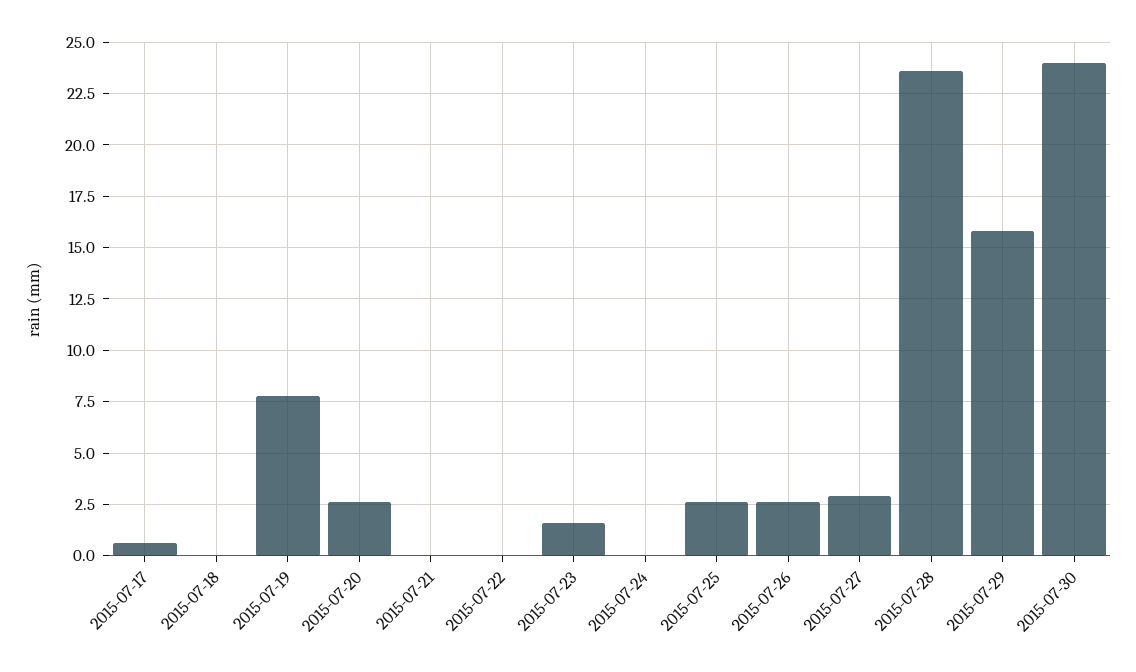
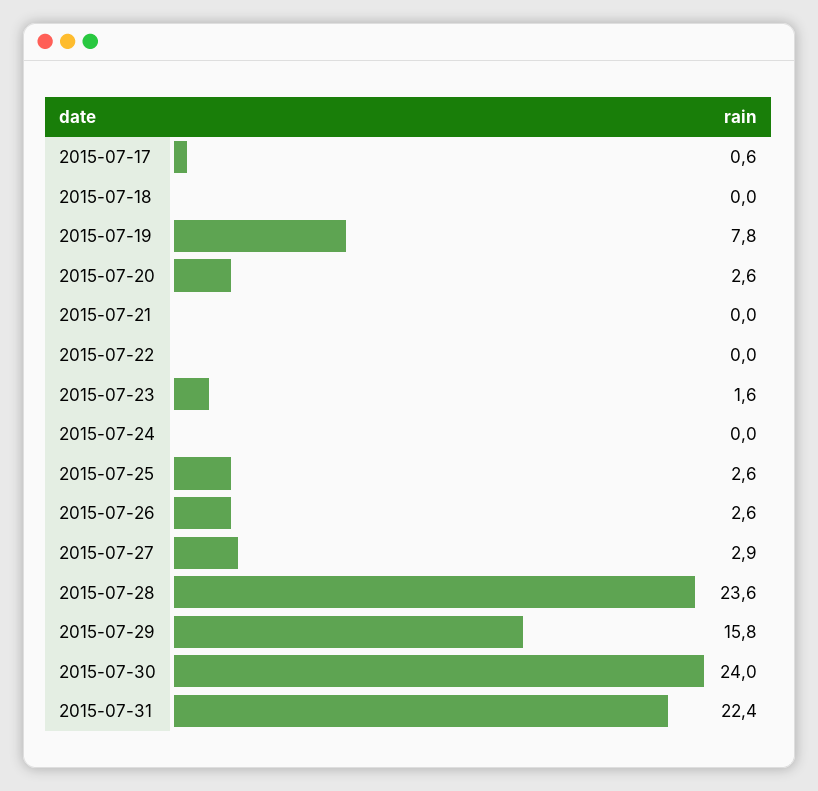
2015-07-31: none -> 22.4

